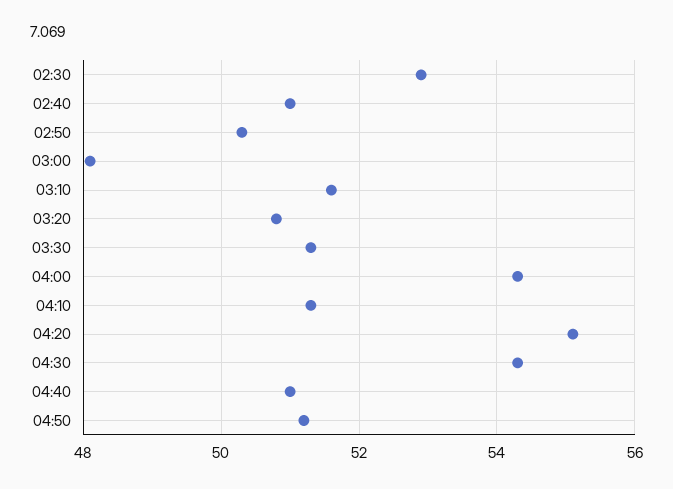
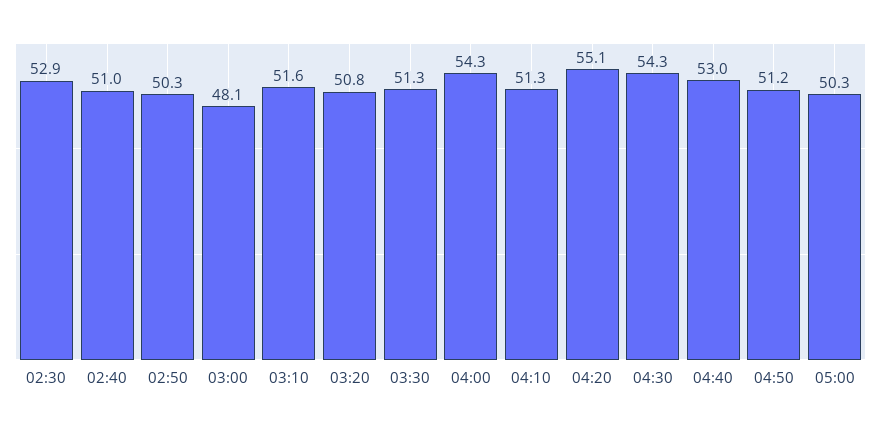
04:40: 51 -> 53
05:00: none -> 50.3

